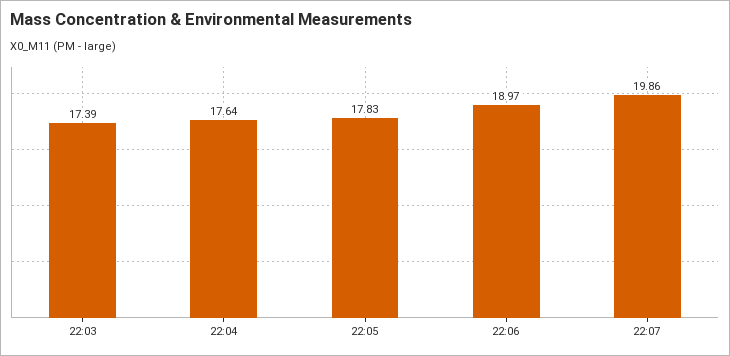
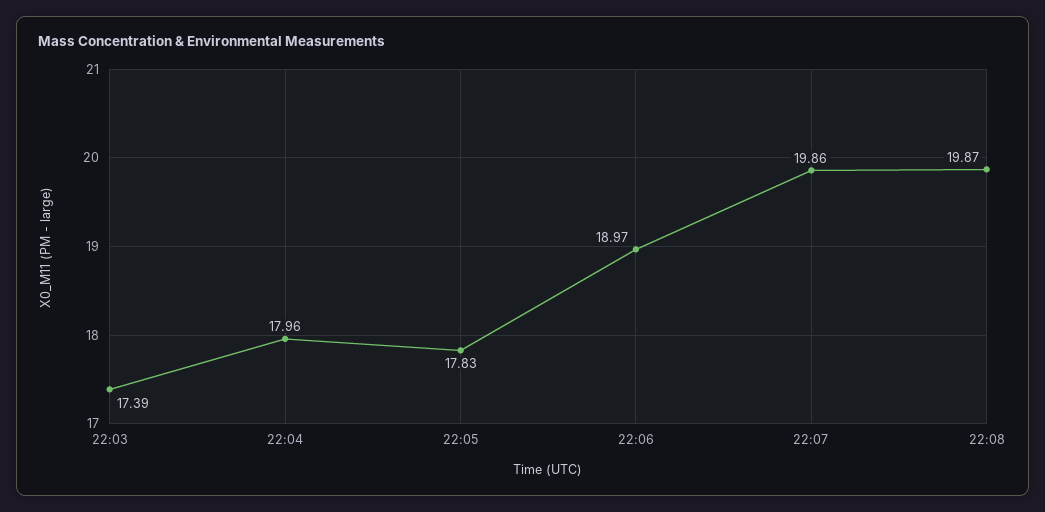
22:04: 17.64 -> 17.96
22:08: none -> 19.87

